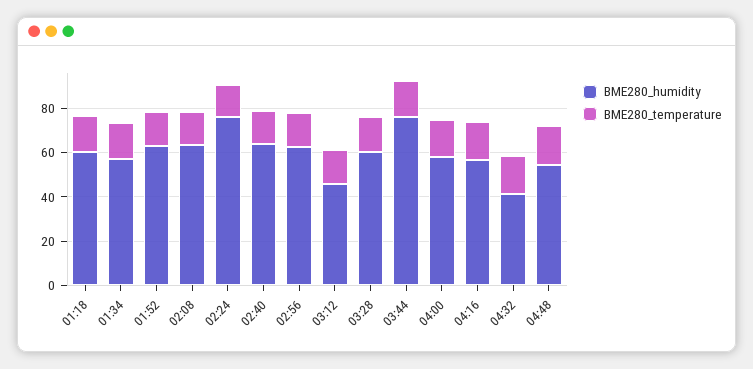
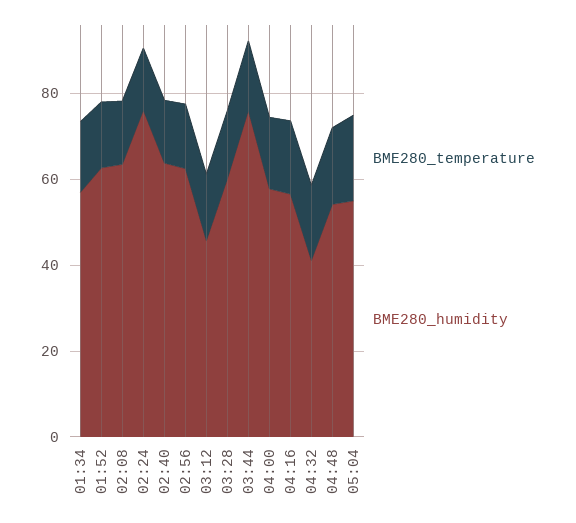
BME280_humidity, 01:18: 60 -> none
BME280_temperature, 01:18: 15 -> none
BME280_temperature, 05:04: none -> 20
BME280_humidity, 05:04: none -> 55

